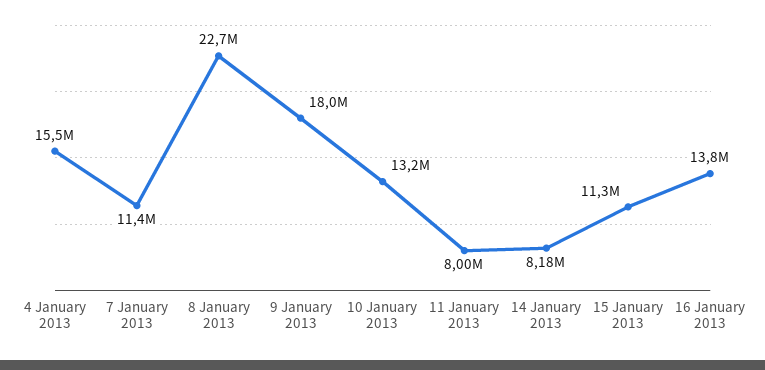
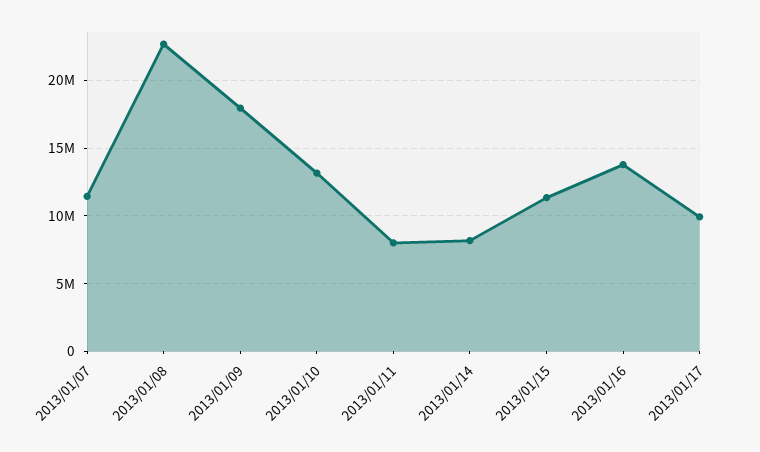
4 January 2013: 15500000 -> none
2013/01/17: none -> 10000000

